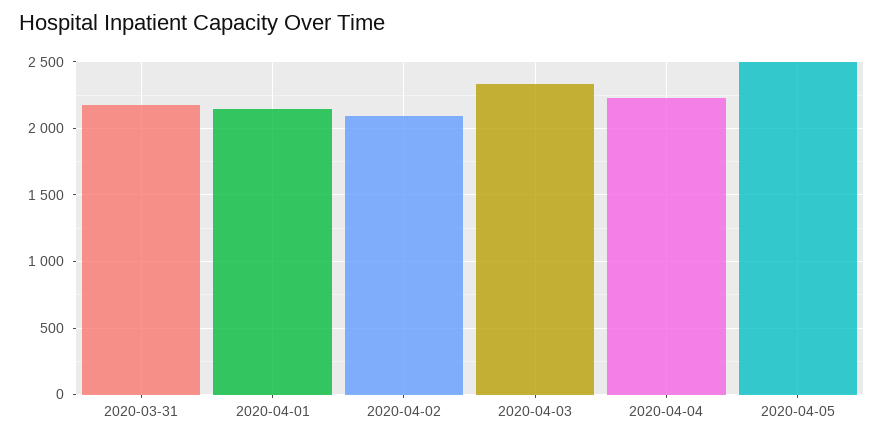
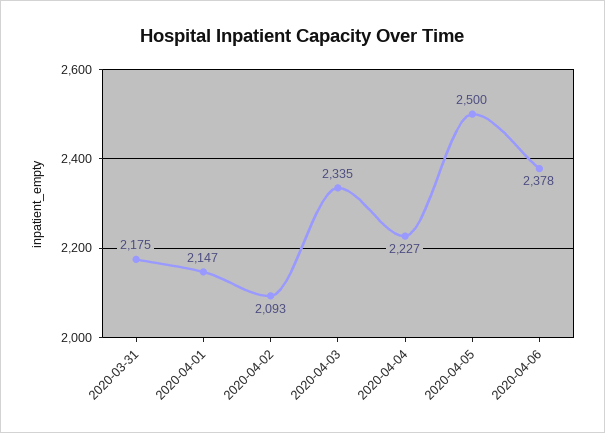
2020-04-06: none -> 2378

